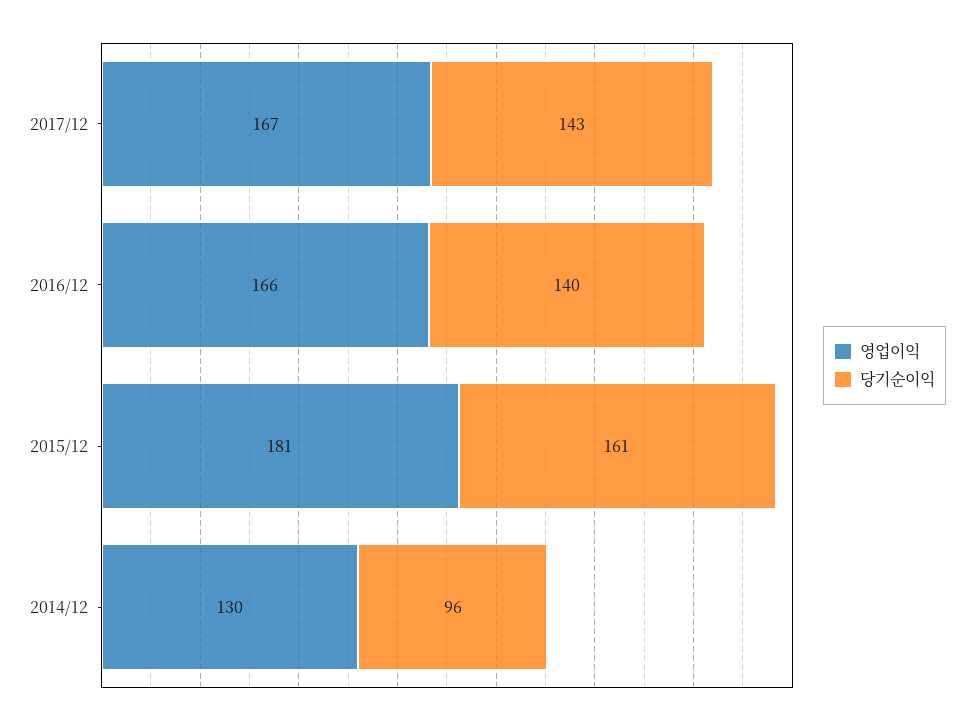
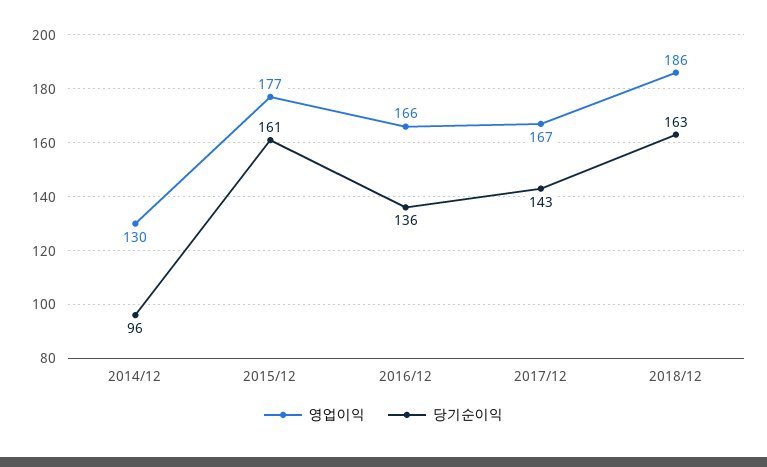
당기순이익, 2016/12: 140 -> 136
영업이익, 2015/12: 181 -> 177
영업이익, 2018/12: none -> 186
당기순이익, 2018/12: none -> 163

